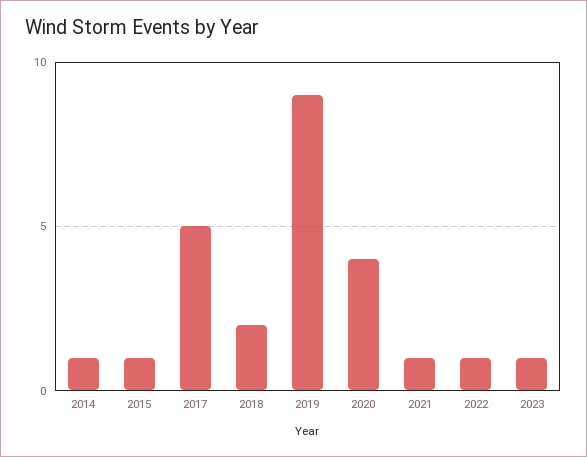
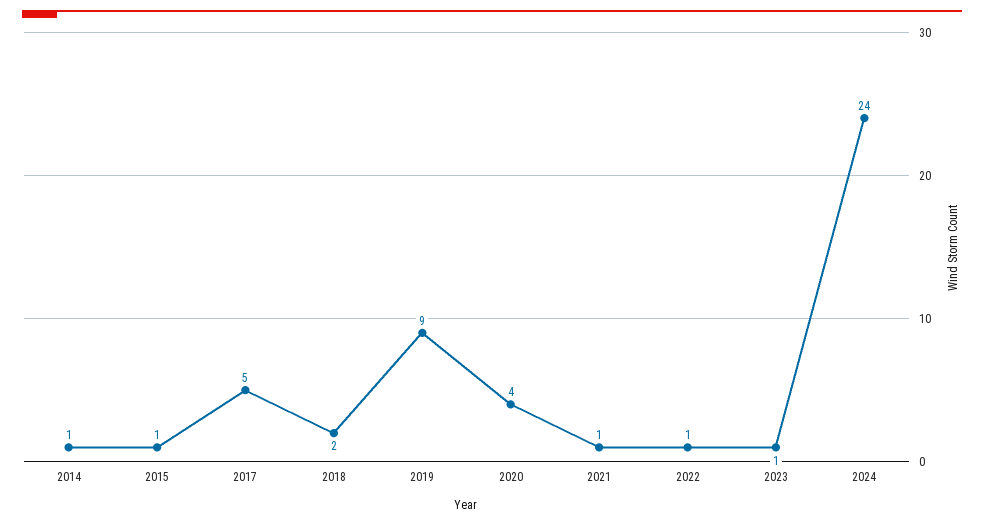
2024: none -> 24

